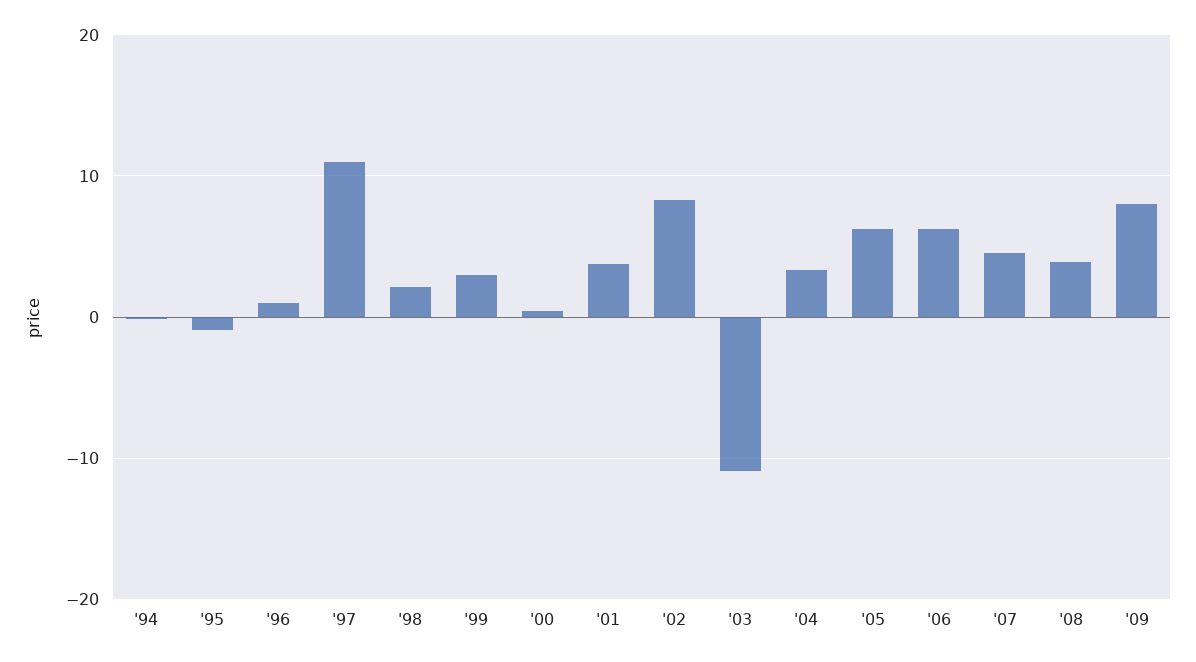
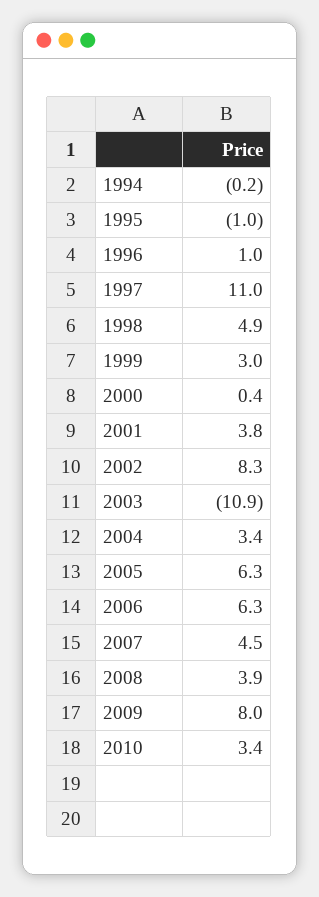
'98: 2 -> 4.9
2010: none -> 3.4

